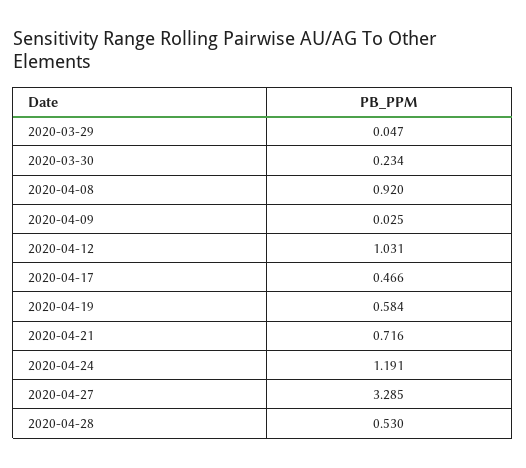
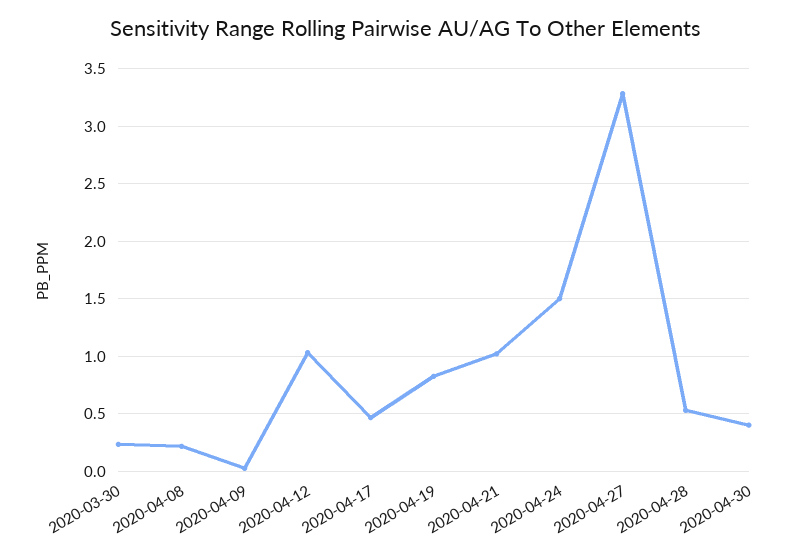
2020-03-29: 0.047 -> none
2020-04-08: 0.92 -> 0.2
2020-04-19: 0.584 -> 0.8
2020-04-21: 0.716 -> 1
2020-04-24: 1.191 -> 1.5
2020-04-30: none -> 0.4

